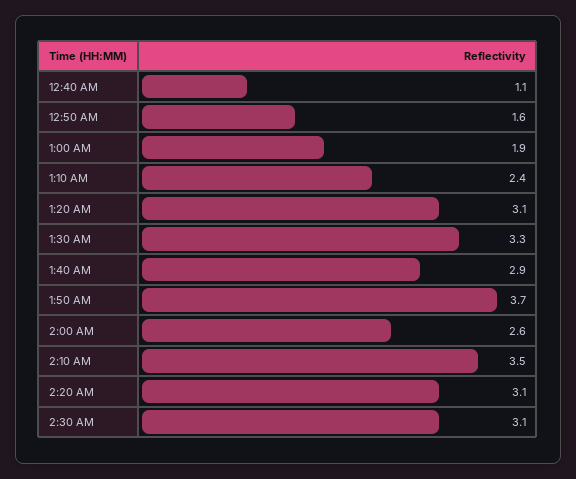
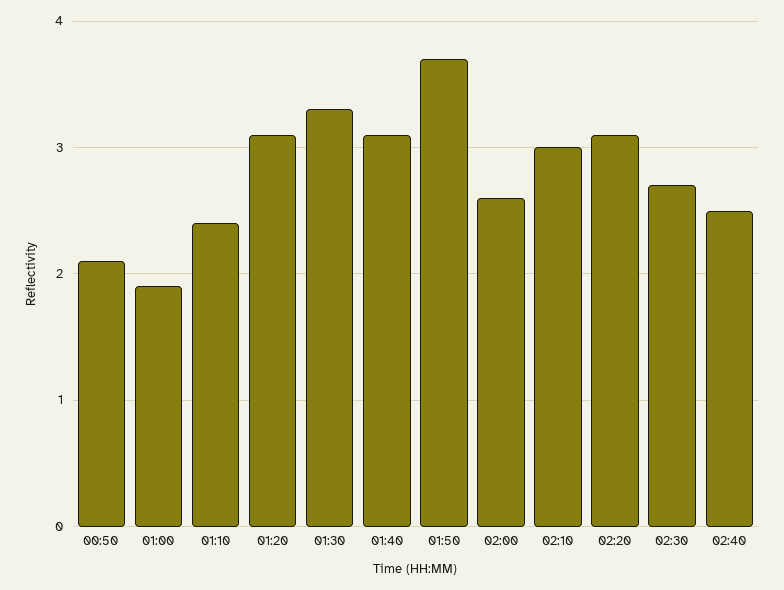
12:40 AM: 1.1 -> none
12:50 AM: 1.6 -> 2.1
1:40 AM: 2.9 -> 3.1
2:10 AM: 3.5 -> 3
2:30 AM: 3.1 -> 2.7
02:40: none -> 2.5

